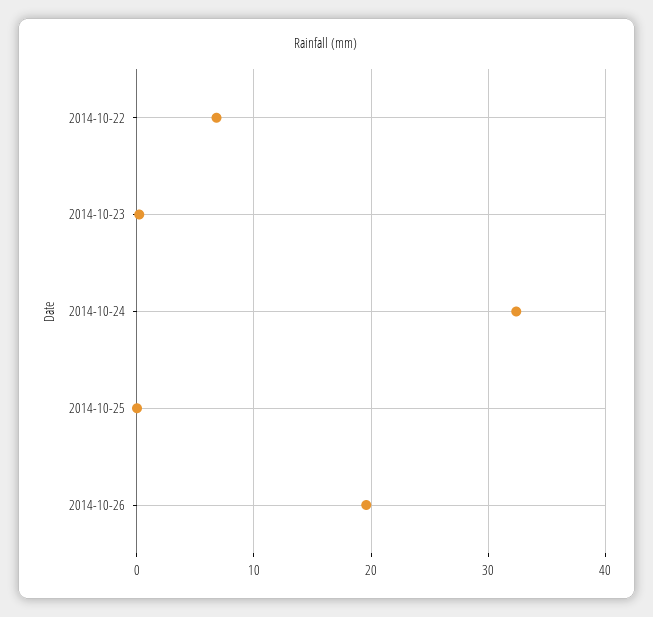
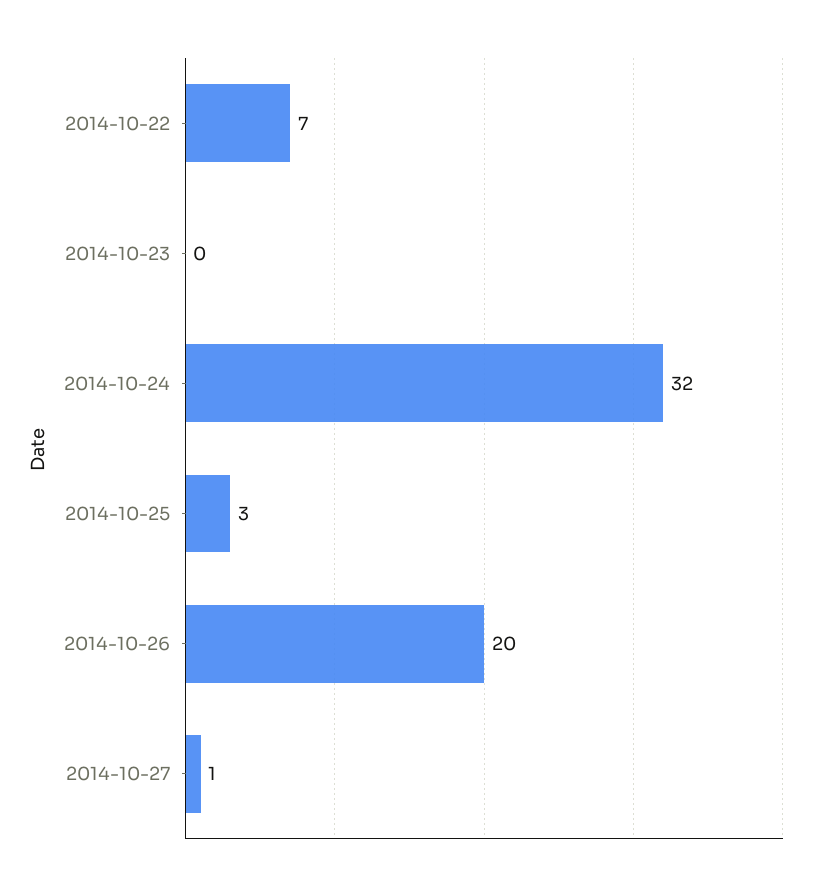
2014-10-25: 0 -> 3
2014-10-27: none -> 1

